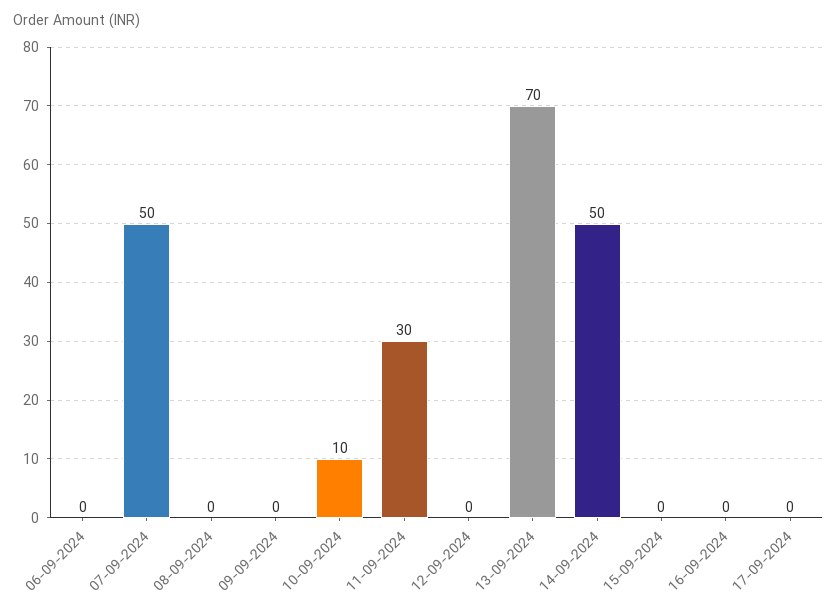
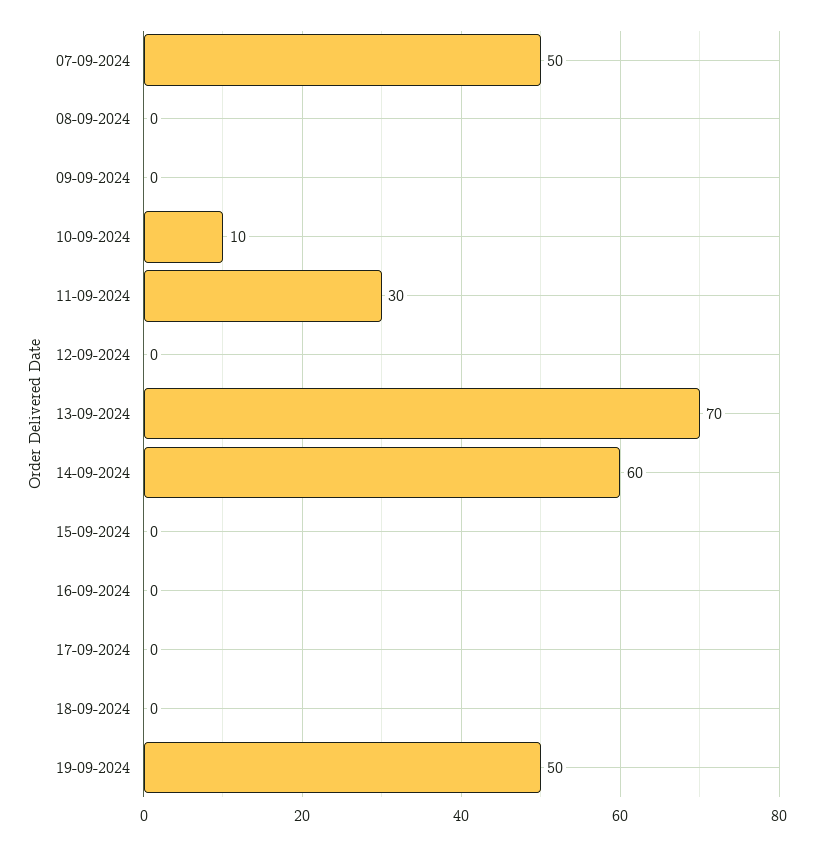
06-09-2024: 0 -> none
14-09-2024: 50 -> 60
18-09-2024: none -> 0
19-09-2024: none -> 50

